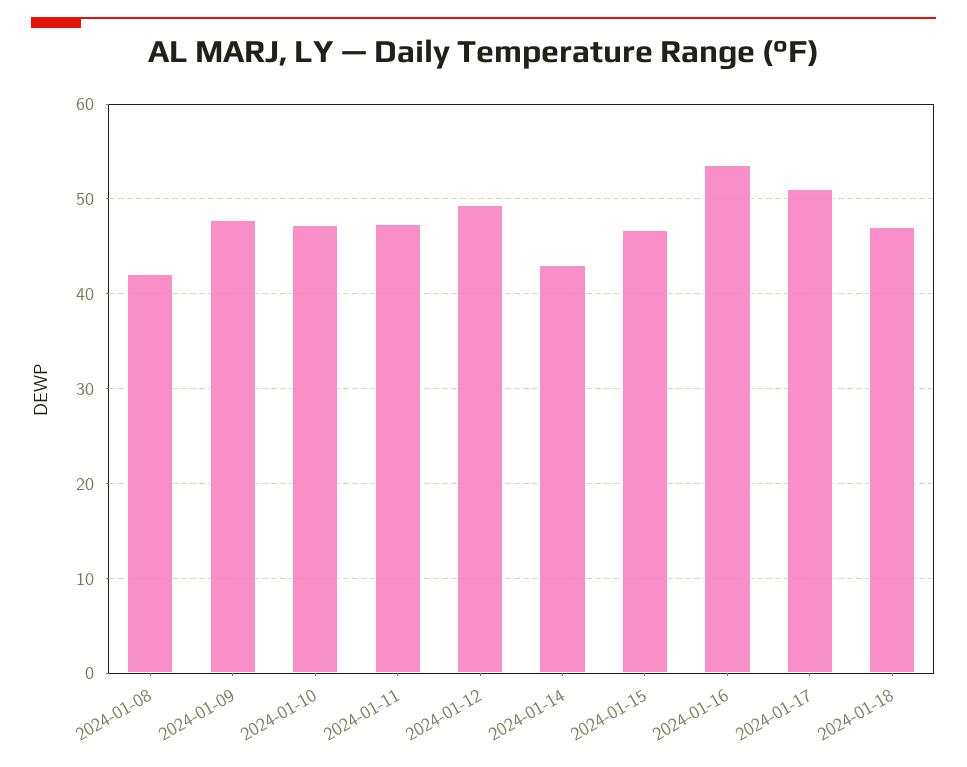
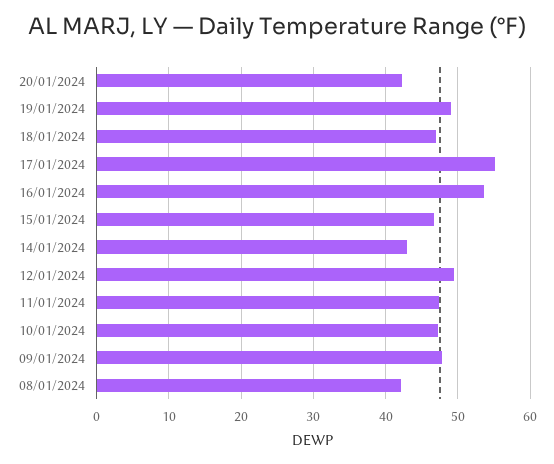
2024-01-17: 51 -> 55
20/01/2024: none -> 42
19/01/2024: none -> 49

